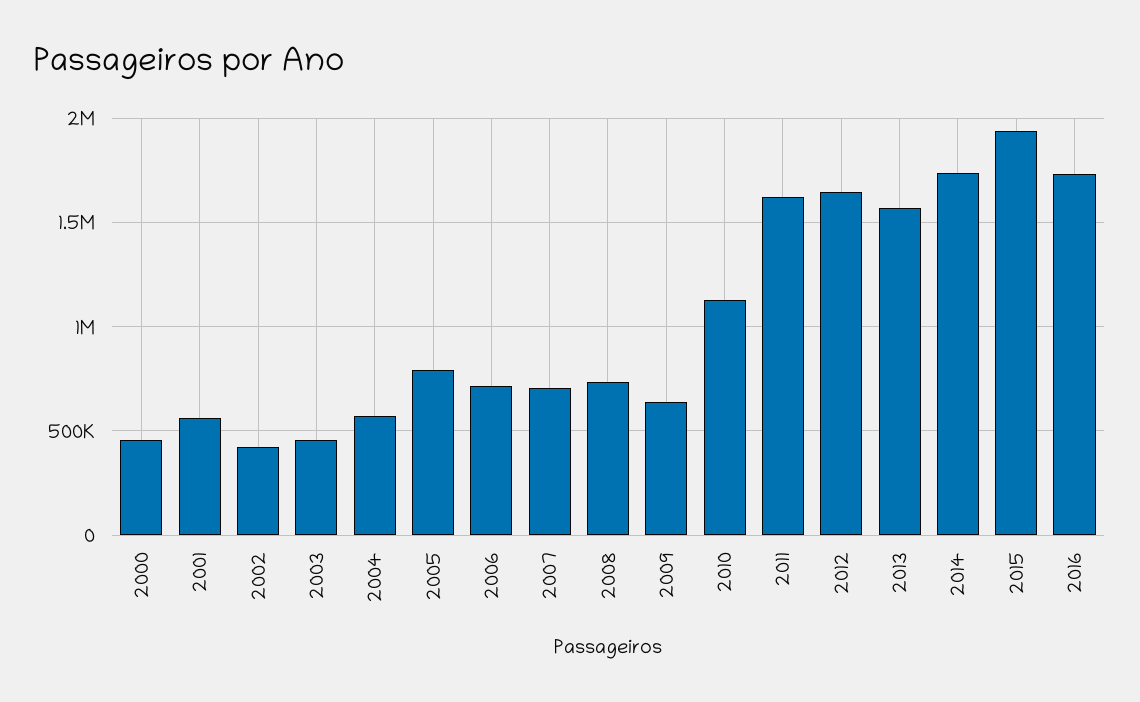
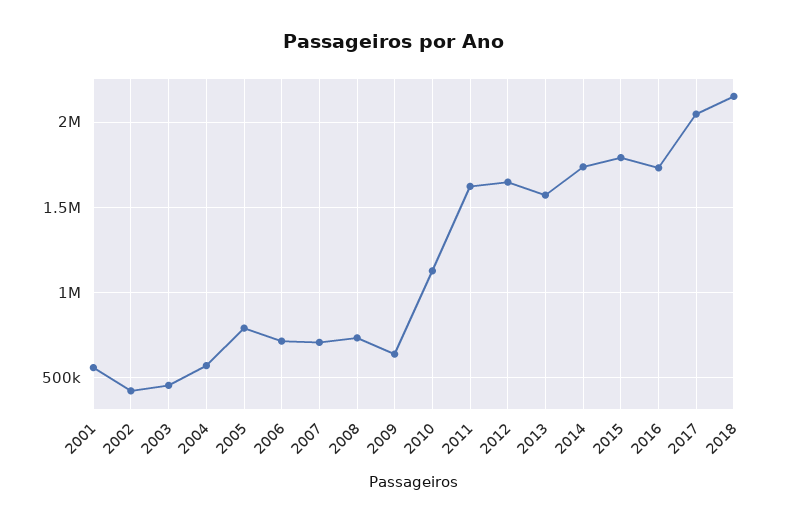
2000: 450000 -> none
2015: 1950000 -> 1800000
2017: none -> 2050000
2018: none -> 2150000

